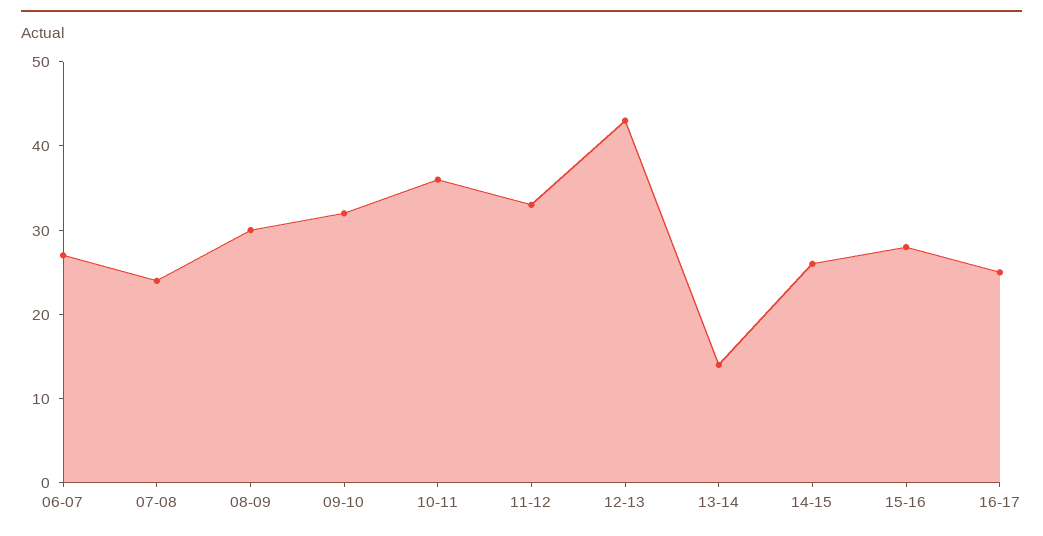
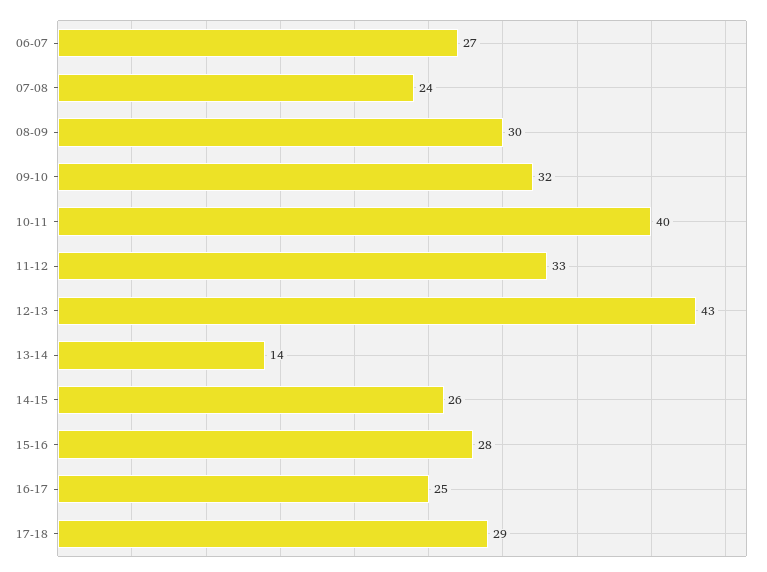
10-11: 36 -> 40
17-18: none -> 29

